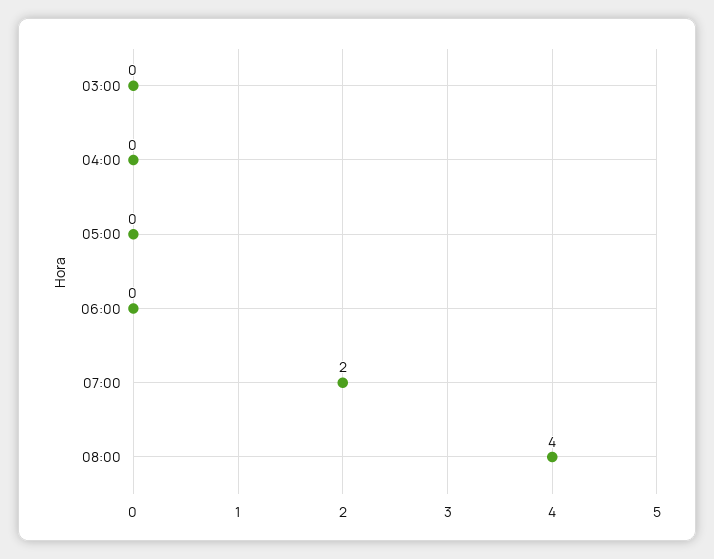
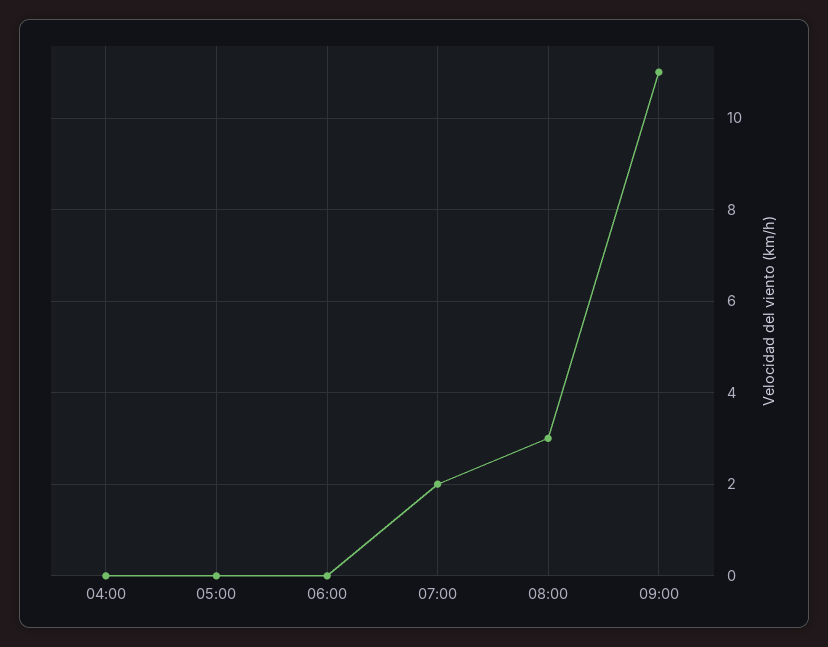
03:00: 0 -> none
08:00: 4 -> 3
09:00: none -> 11

